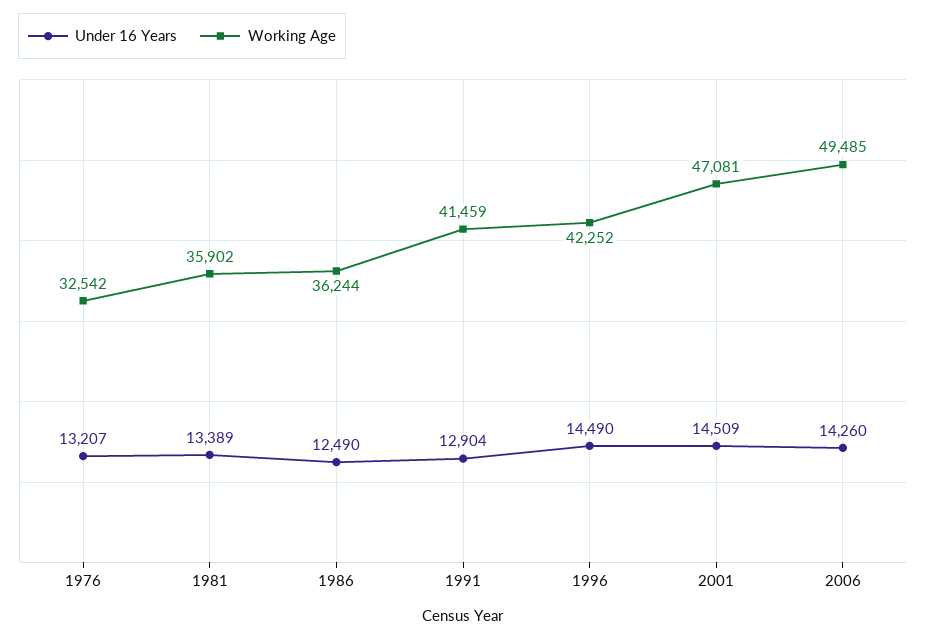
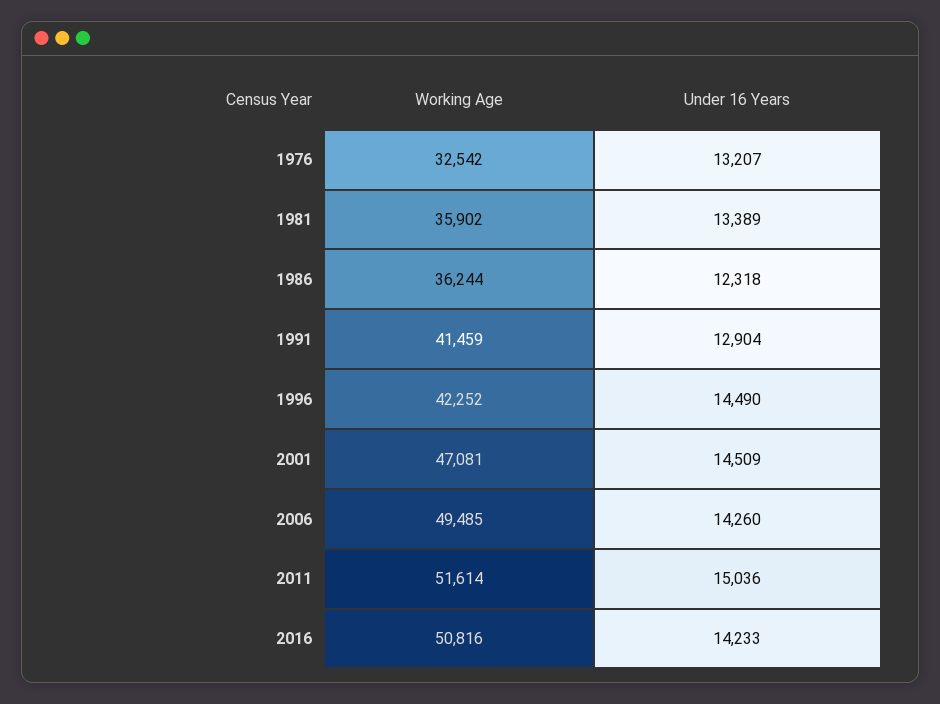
Under 16 Years, 1986: 12490 -> 12318
Working Age, 2011: none -> 51614
Under 16 Years, 2011: none -> 15036
Working Age, 2016: none -> 50816
Under 16 Years, 2016: none -> 14233

